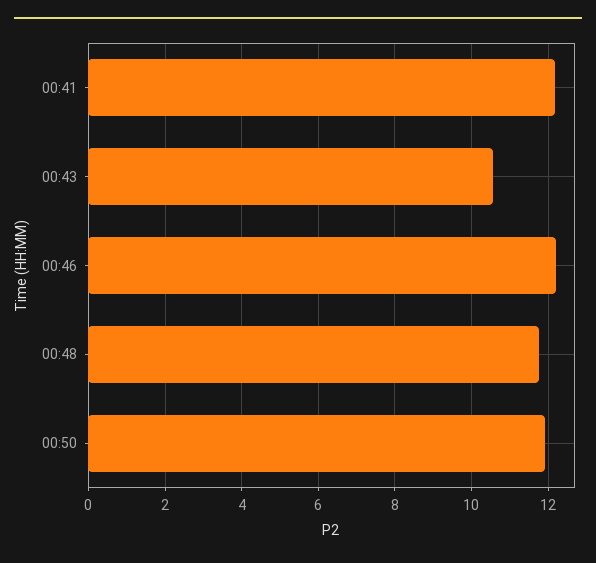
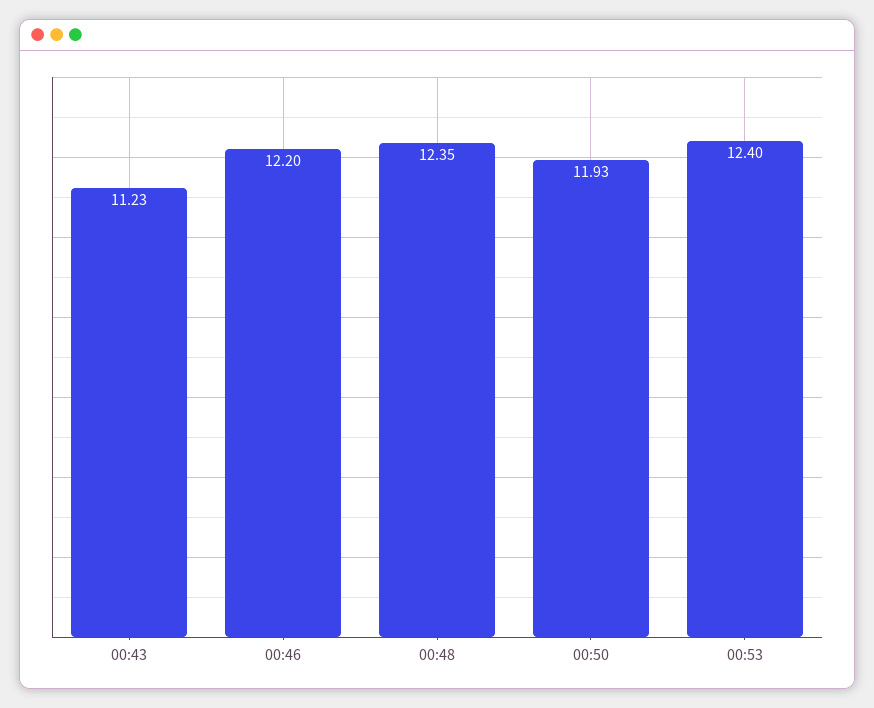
00:41: 12.2 -> none
00:43: 10.6 -> 11.23
00:48: 11.8 -> 12.35
00:53: none -> 12.4

